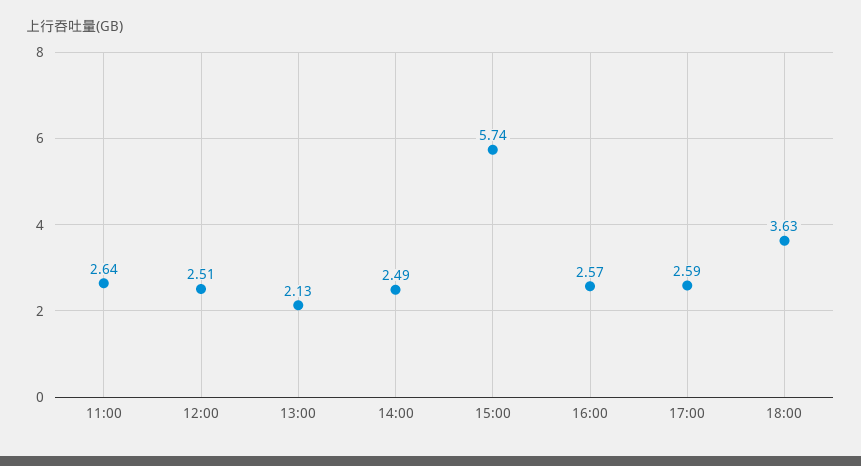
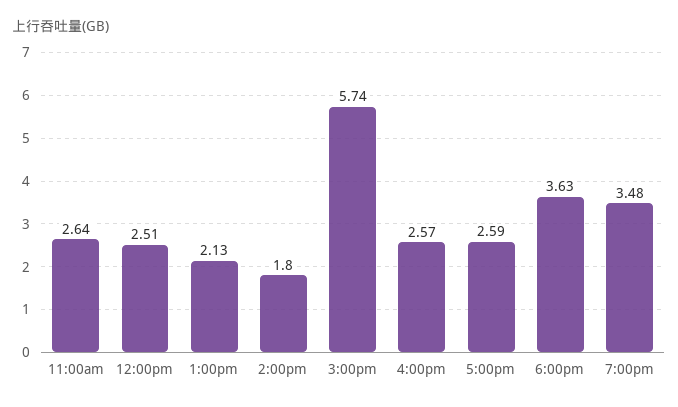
14:00: 2.49 -> 1.8
7:00pm: none -> 3.48

